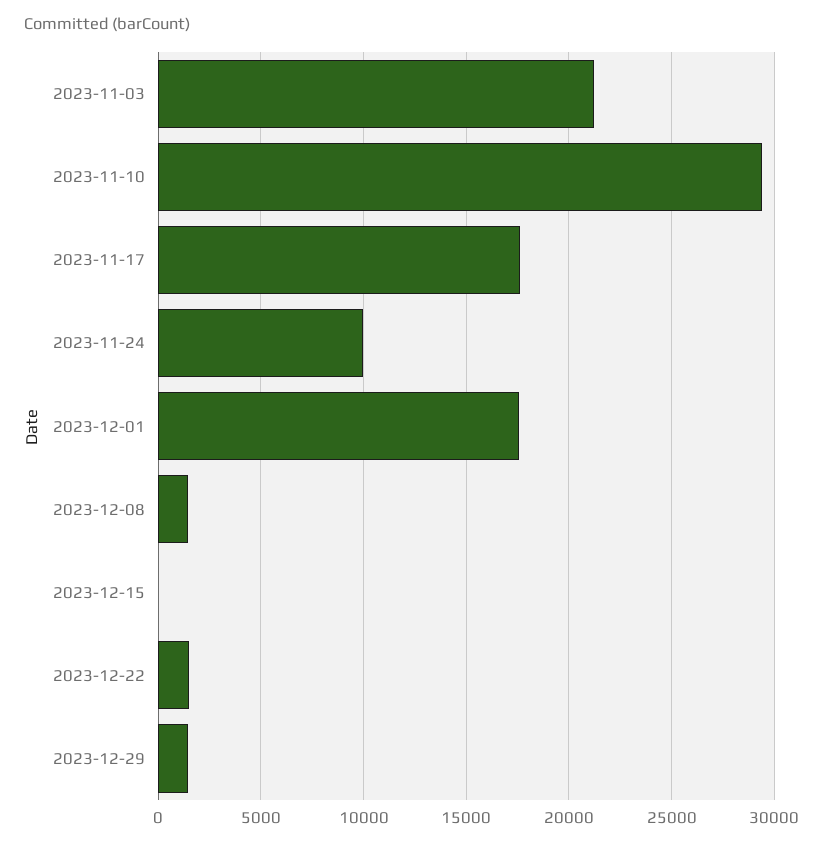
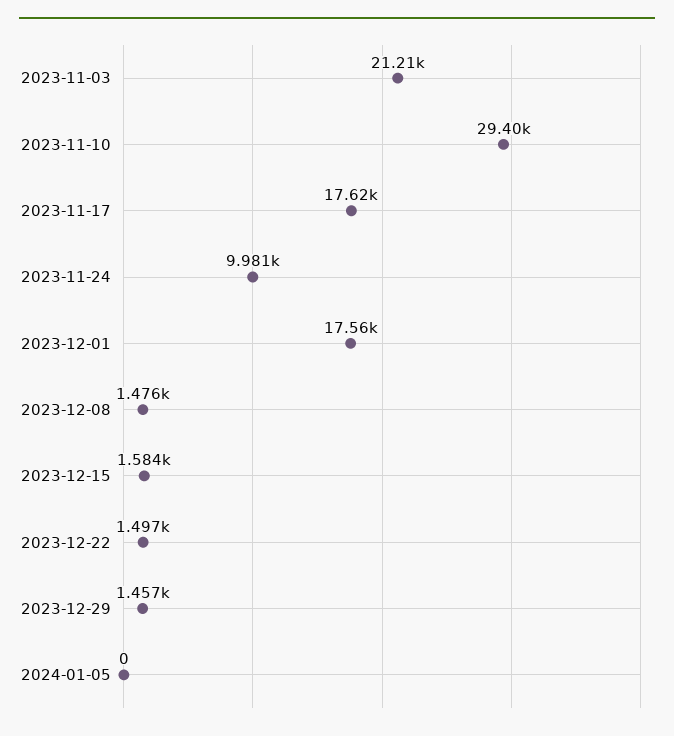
2023-12-15: 0 -> 1584
2024-01-05: none -> 0

